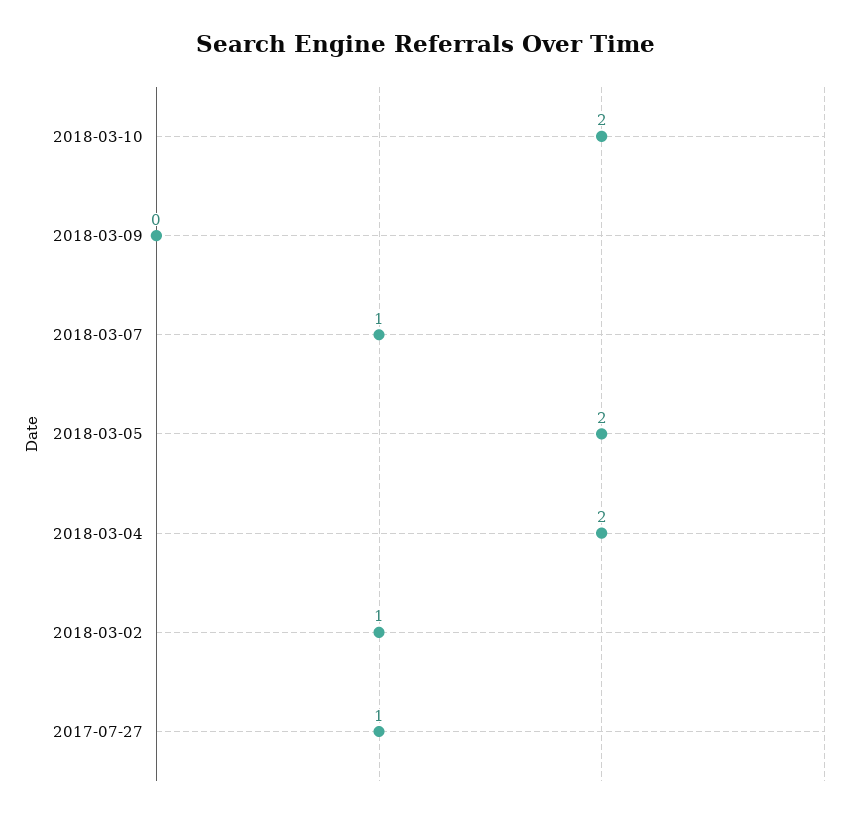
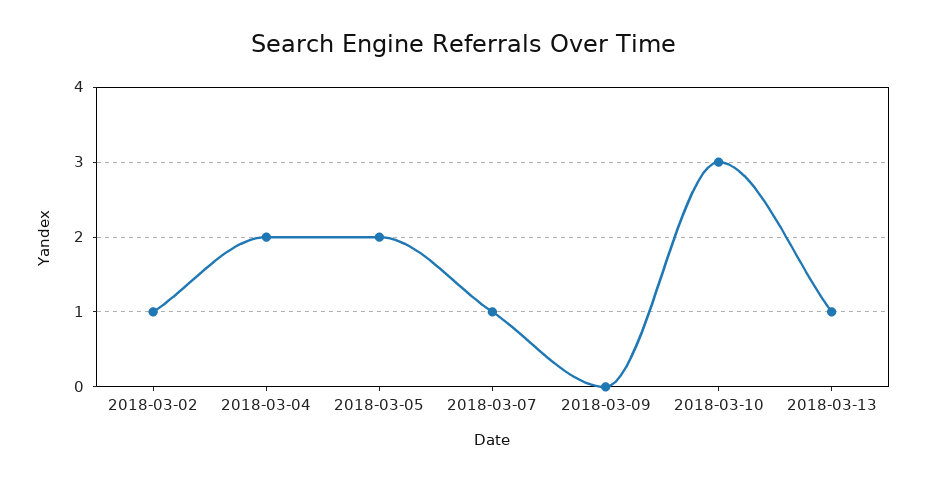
2018-03-10: 2 -> 3
2017-07-27: 1 -> none
2018-03-13: none -> 1

